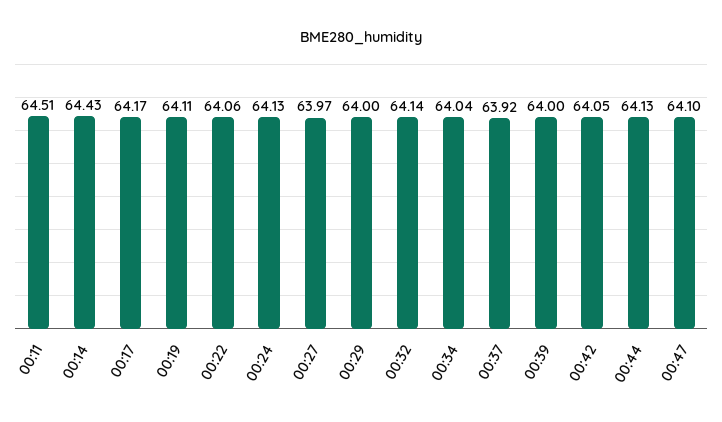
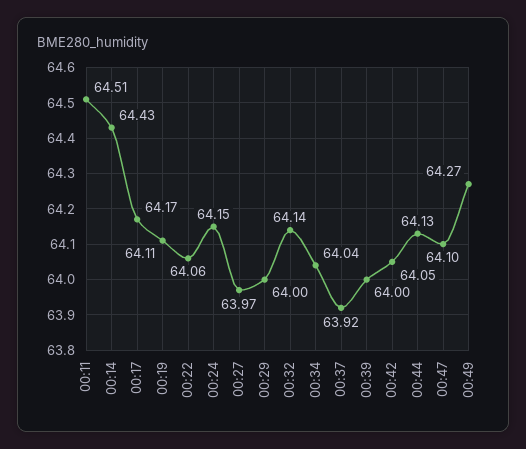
00:24: 64.13 -> 64.15
00:49: none -> 64.27

